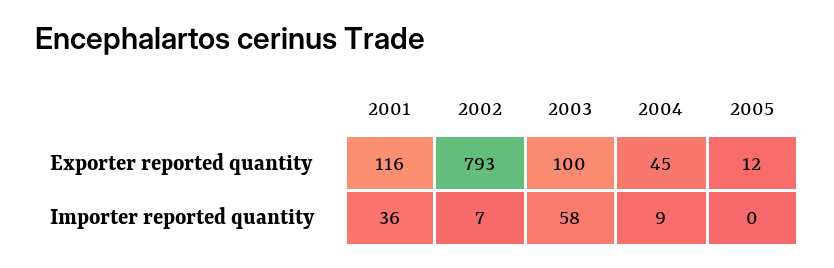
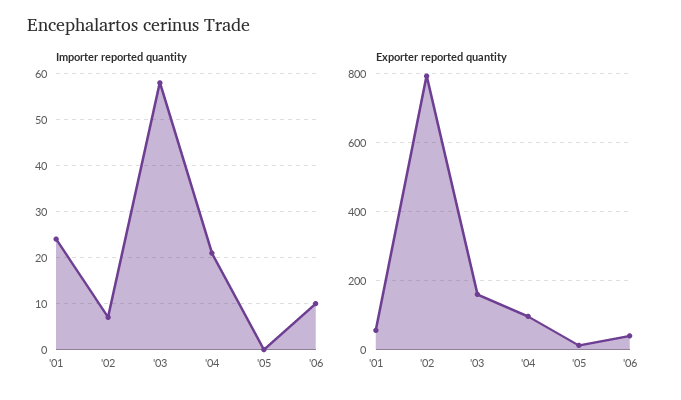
Exporter reported quantity, 2001: 116 -> 60
Exporter reported quantity, 2003: 100 -> 160
Exporter reported quantity, 2004: 45 -> 100
Importer reported quantity, 2001: 36 -> 25
Importer reported quantity, 2004: 9 -> 20
Importer reported quantity, '06: none -> 10
Exporter reported quantity, '06: none -> 40

